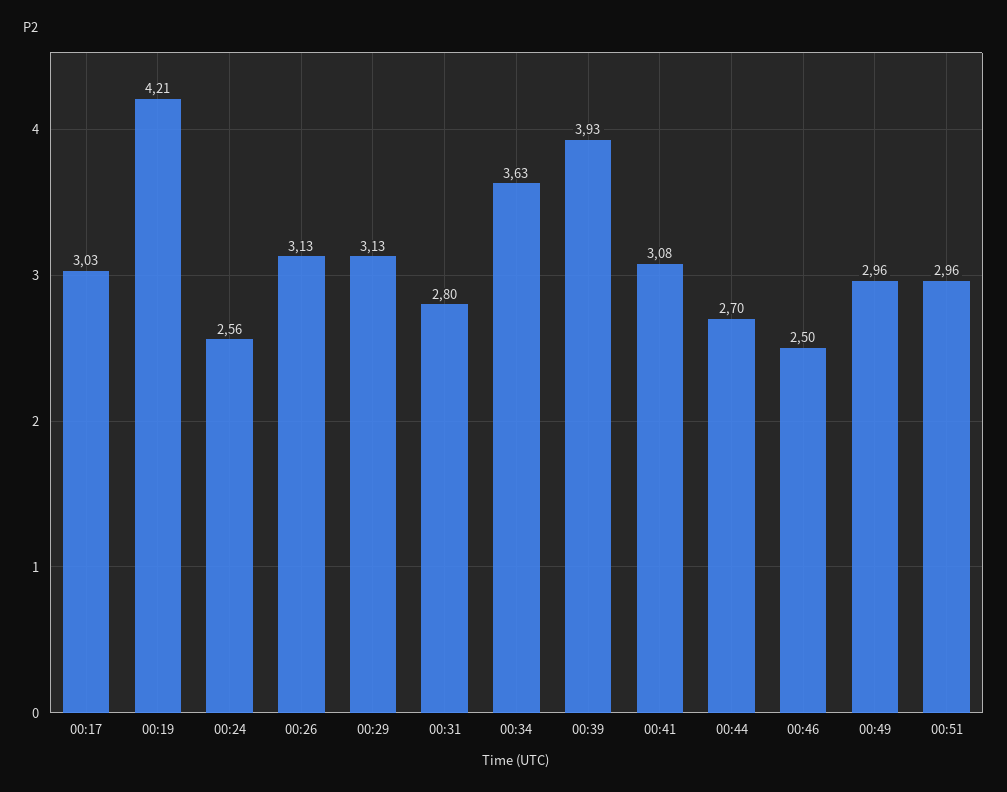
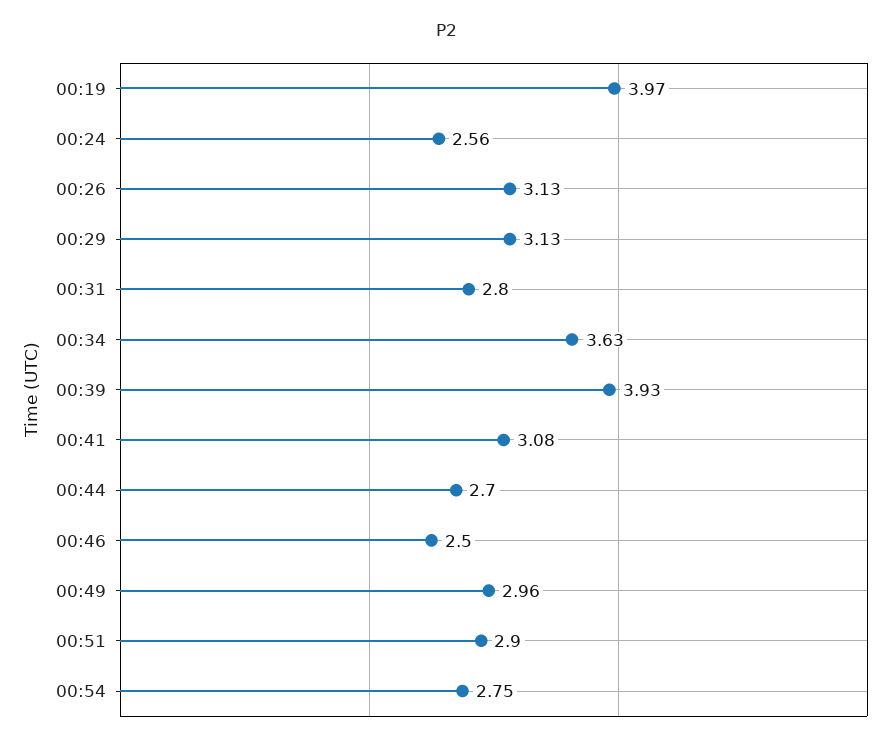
00:17: 3.03 -> none
00:19: 4.21 -> 3.97
00:51: 2.96 -> 2.9
00:54: none -> 2.75

